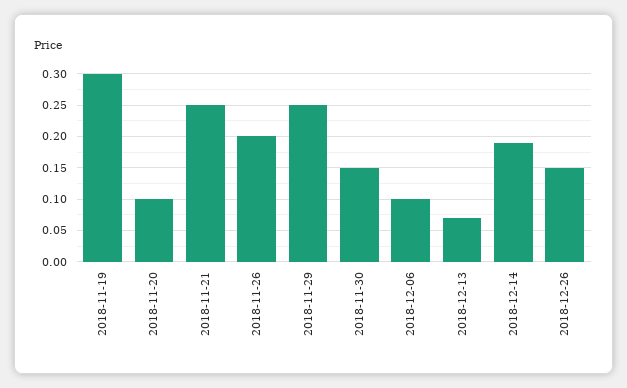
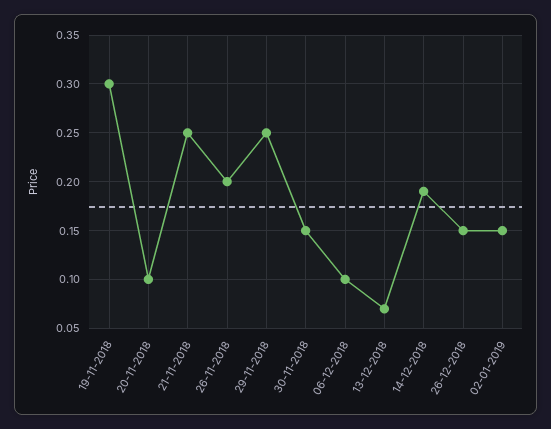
02-01-2019: none -> 0.15

